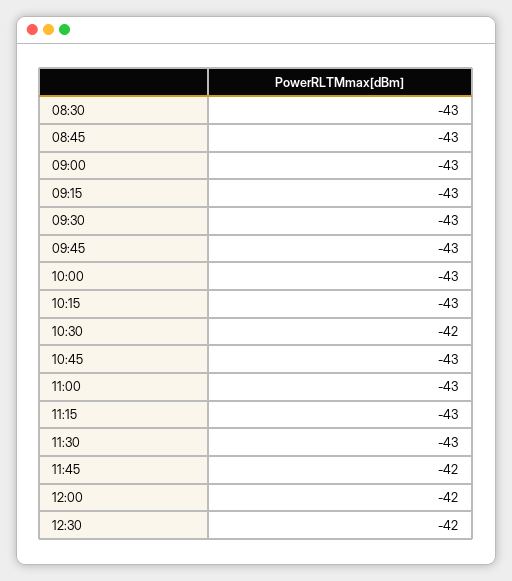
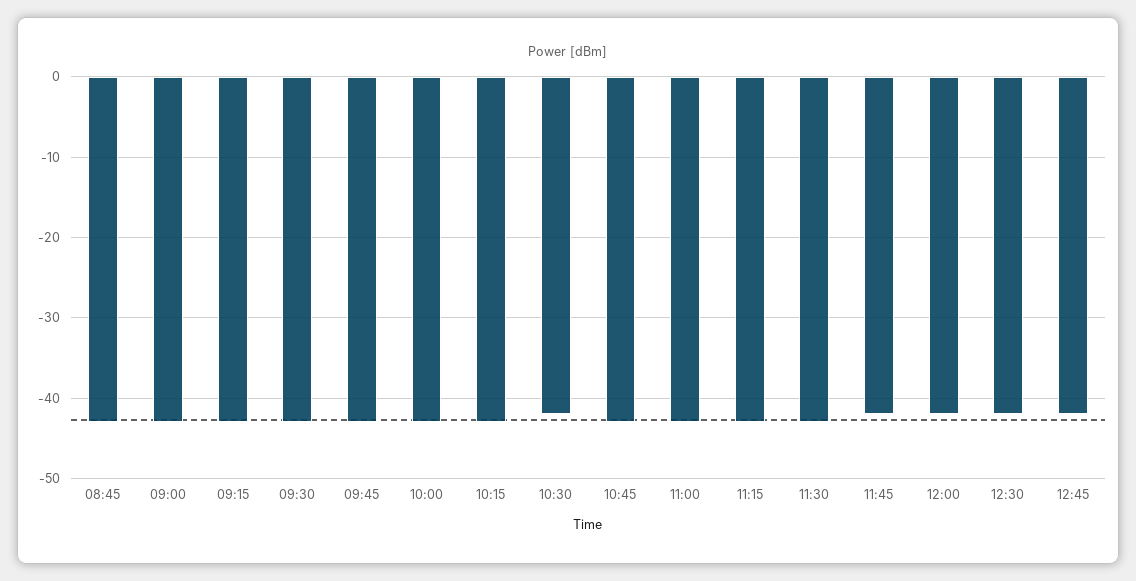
08:30: -43 -> none
12:45: none -> -42

